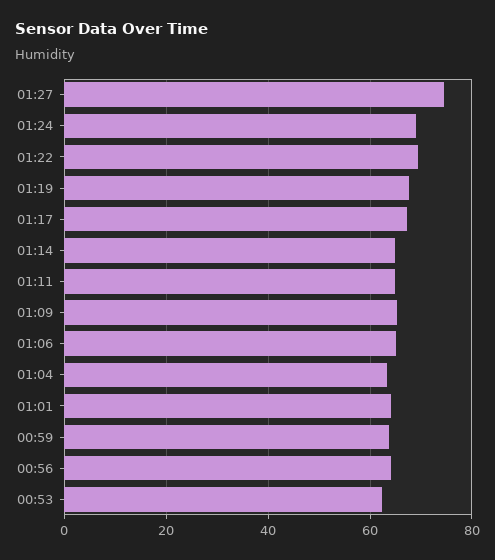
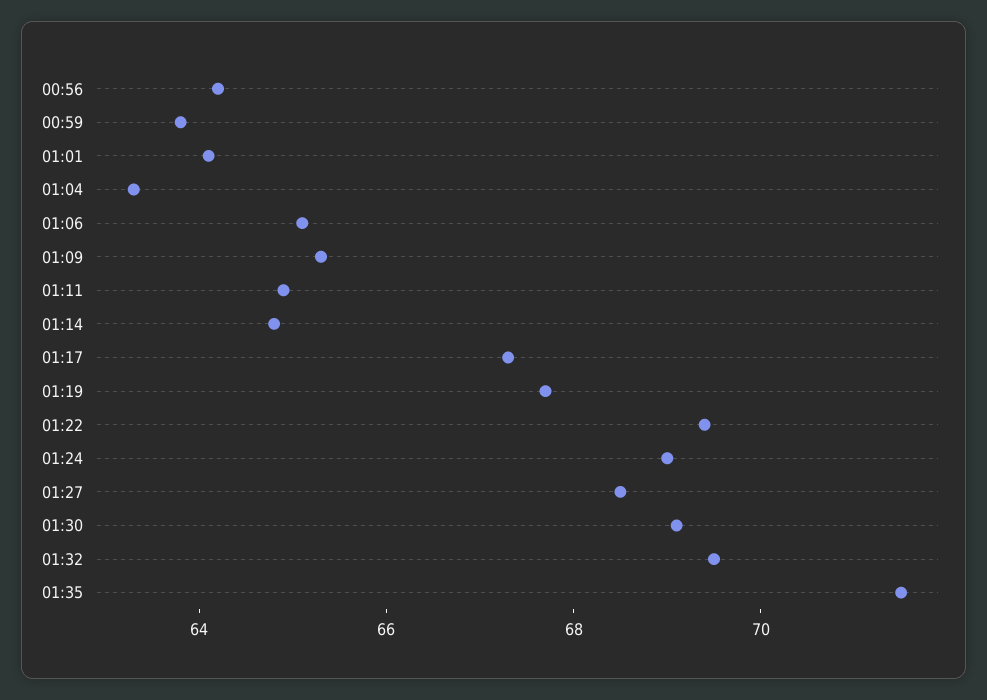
01:27: 74 -> 68.5
00:53: 62 -> none
01:30: none -> 69
01:32: none -> 69.5
01:35: none -> 71.5

